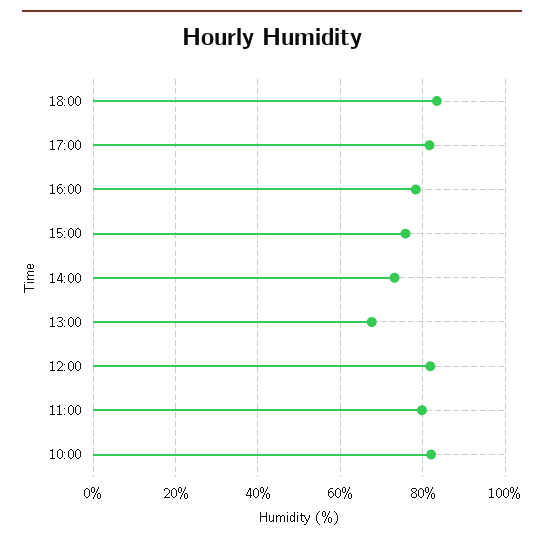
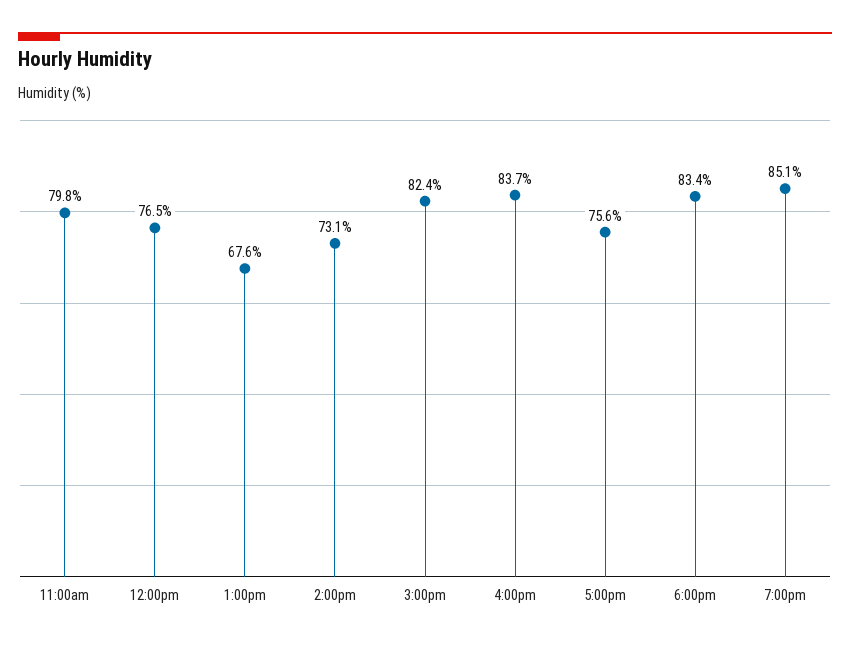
17:00: 82 -> 75.6
16:00: 78 -> 83.7
15:00: 76 -> 82.4
12:00: 82 -> 76.5
10:00: 82 -> none
7:00pm: none -> 85.1

